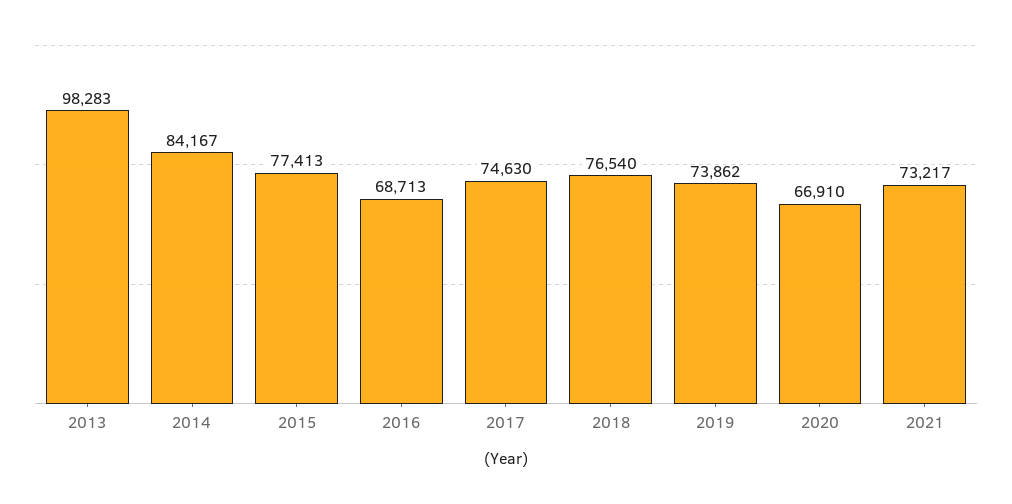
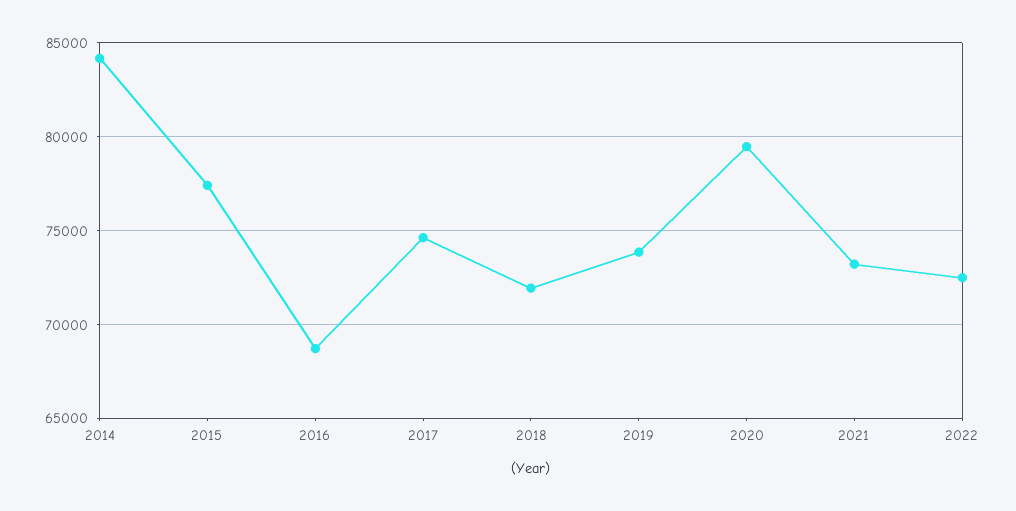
2013: 98283 -> none
2018: 76540 -> 72000
2020: 66910 -> 79500
2022: none -> 72500

